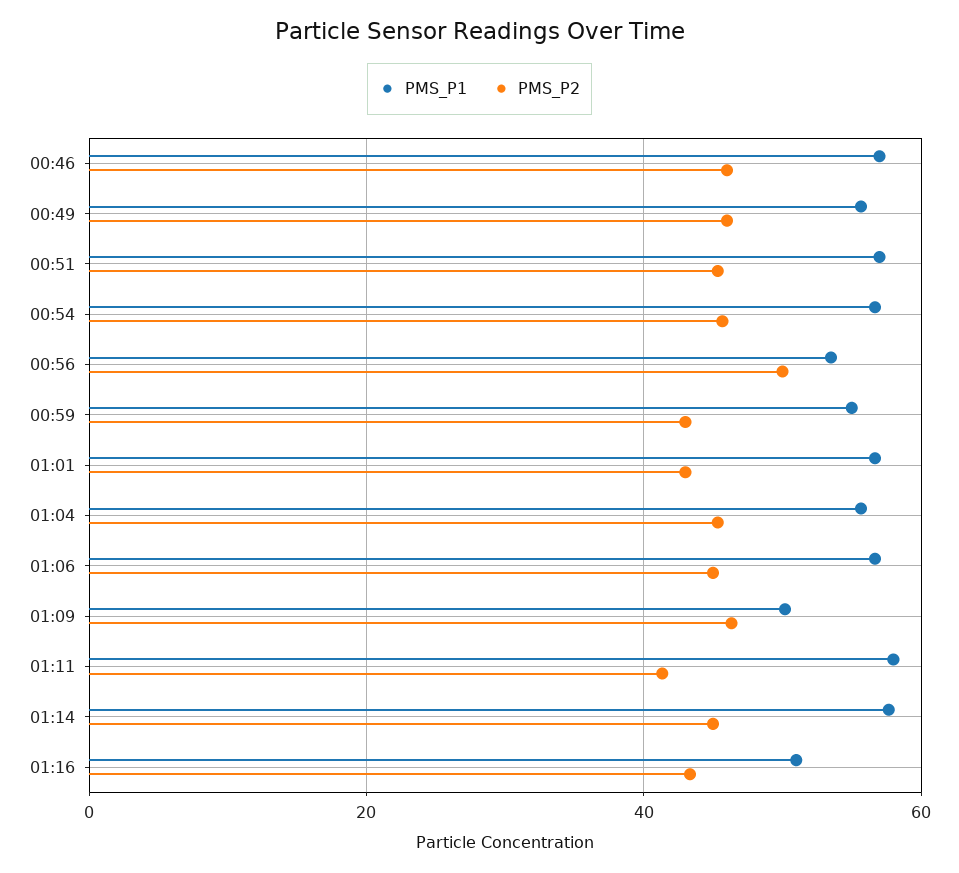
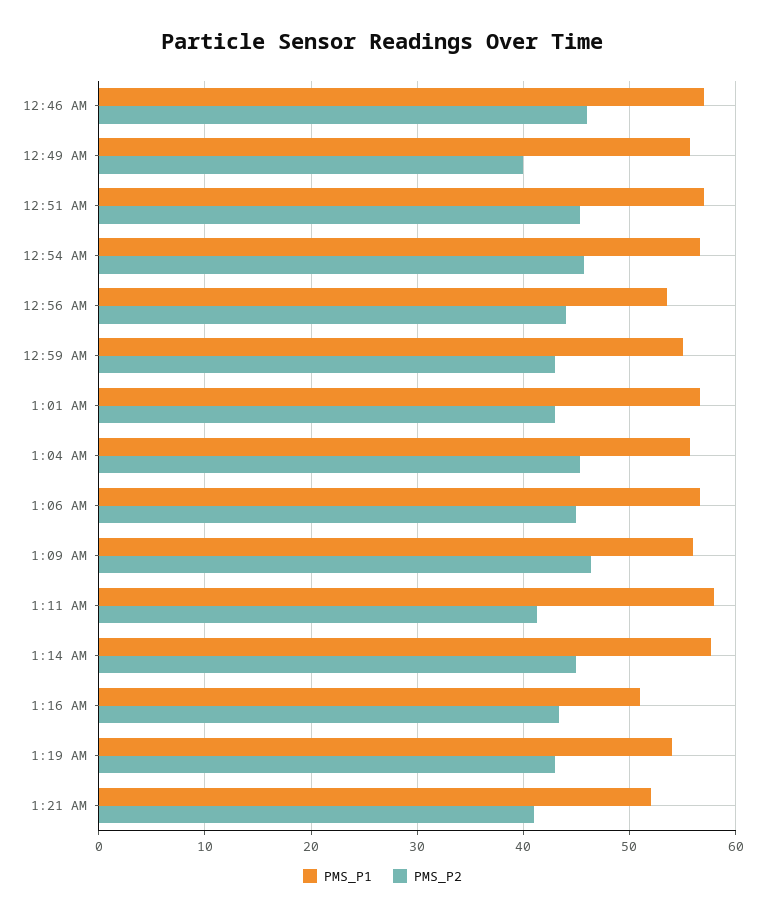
PMS_P2, 00:49: 46 -> 40
PMS_P2, 00:56: 50 -> 44
PMS_P1, 01:09: 50 -> 56
PMS_P1, 1:19 AM: none -> 54
PMS_P2, 1:19 AM: none -> 43
PMS_P1, 1:21 AM: none -> 52
PMS_P2, 1:21 AM: none -> 41

